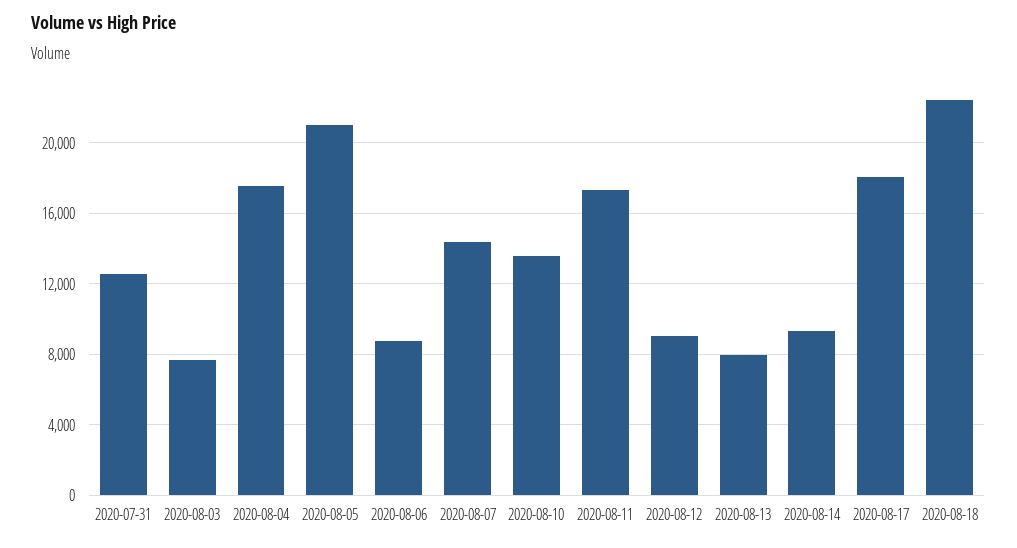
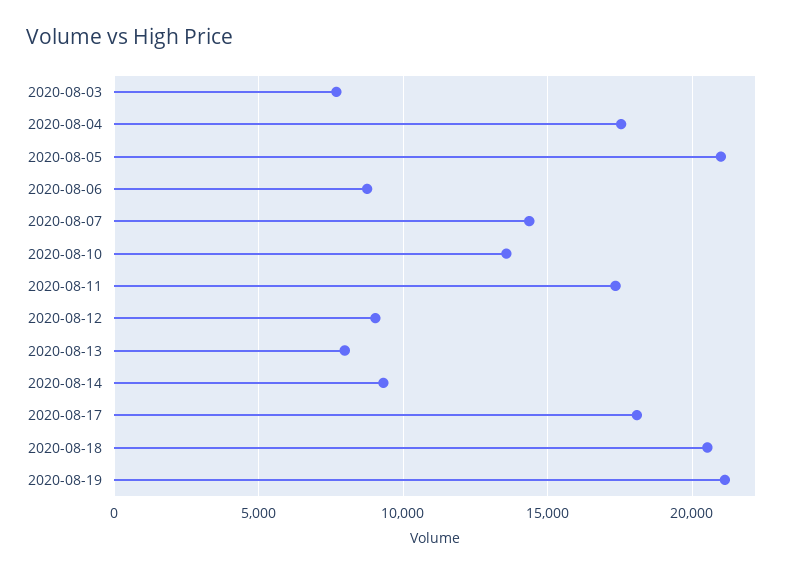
2020-07-31: 12500 -> none
2020-08-18: 22500 -> 20500
2020-08-19: none -> 21000

